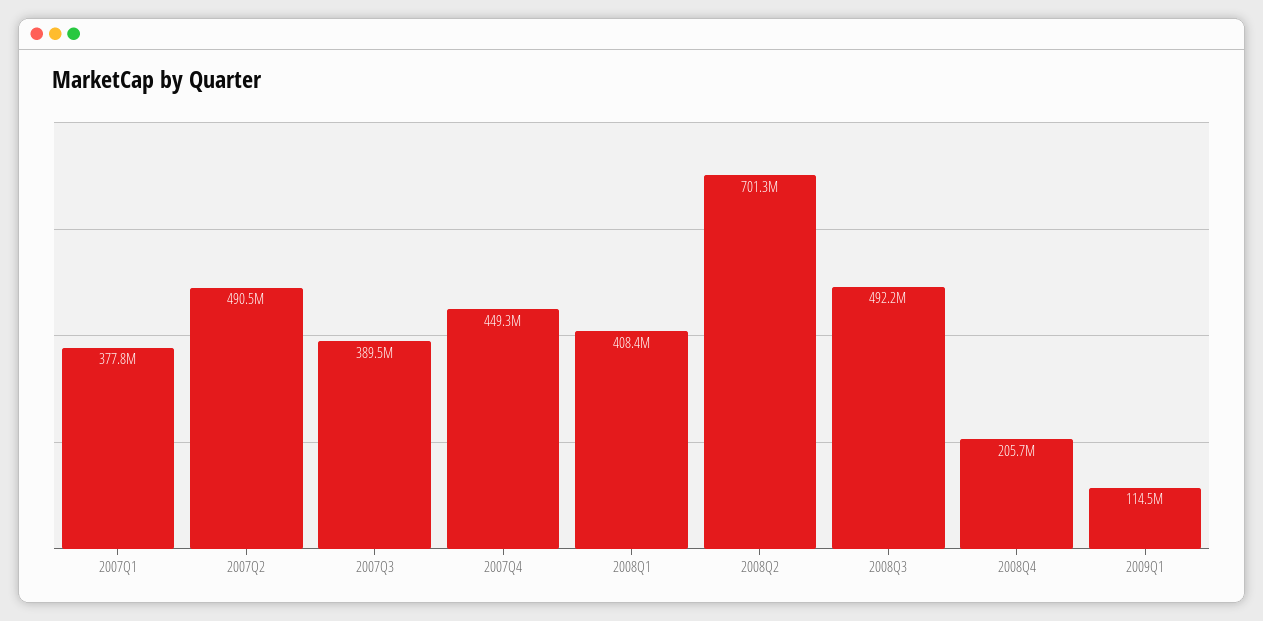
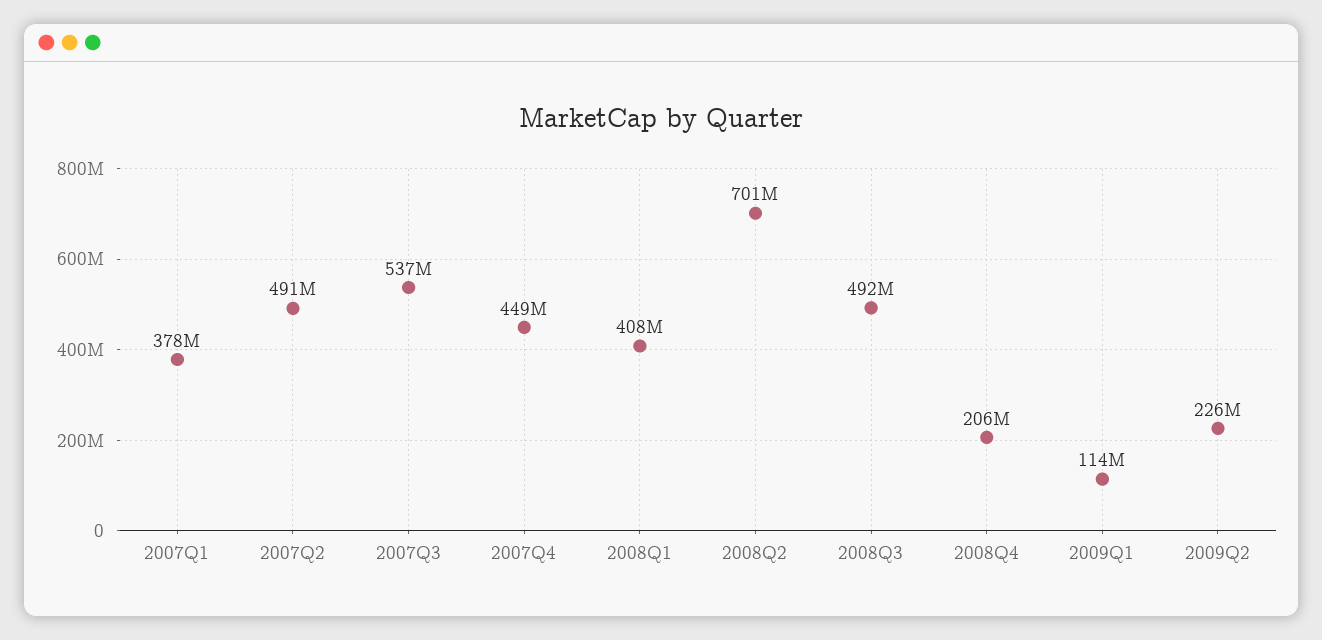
2007Q3: 389500000 -> 537000000
2009Q2: none -> 226000000

